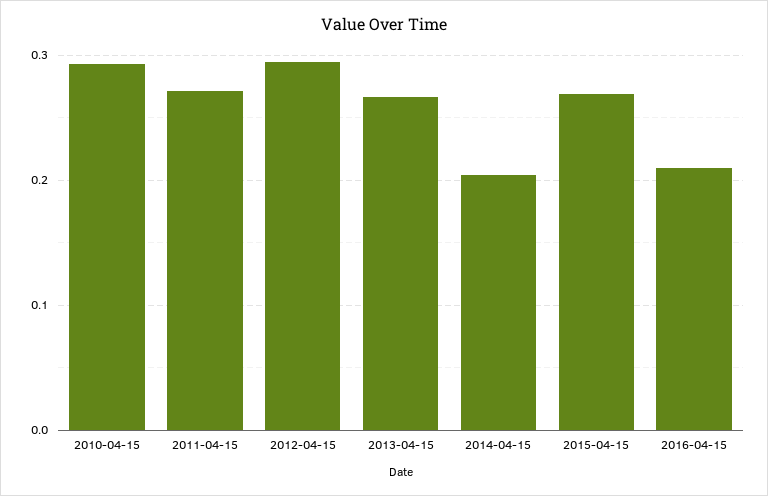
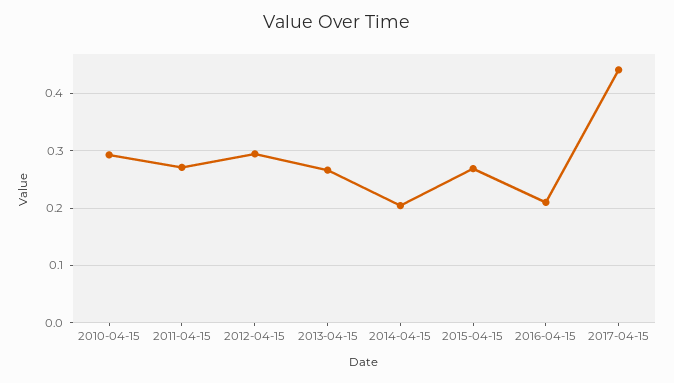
2017-04-15: none -> 0.44

